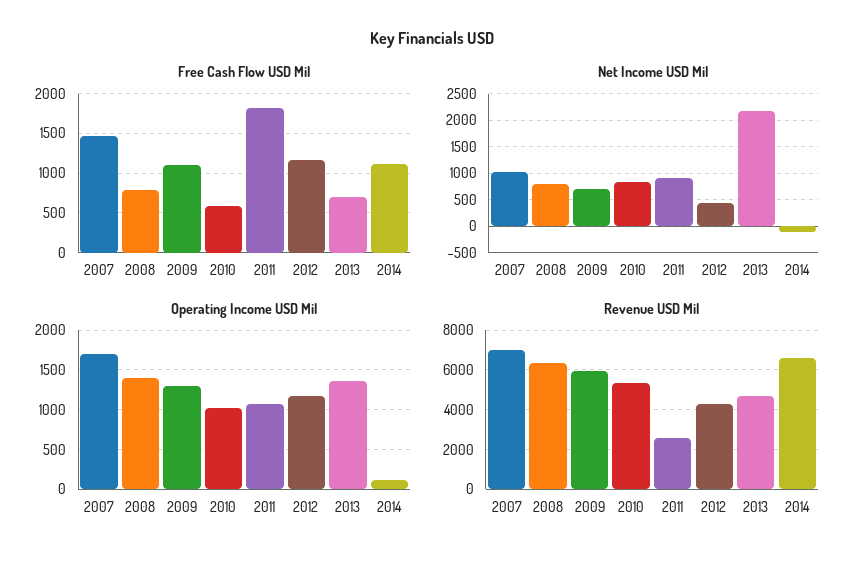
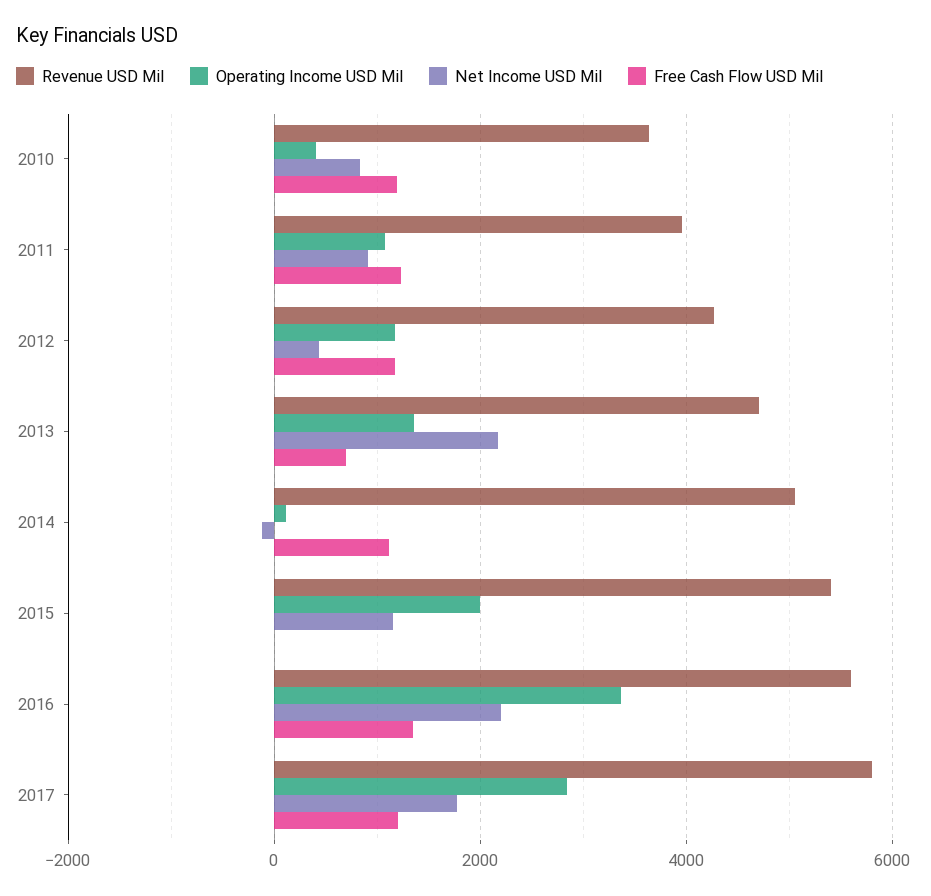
Free Cash Flow USD Mil, 2007: 1500 -> none
Free Cash Flow USD Mil, 2008: 800 -> none
Free Cash Flow USD Mil, 2009: 1100 -> none
Free Cash Flow USD Mil, 2010: 600 -> 1200
Free Cash Flow USD Mil, 2011: 1800 -> 1200
Net Income USD Mil, 2007: 1000 -> none
Net Income USD Mil, 2008: 750 -> none
Net Income USD Mil, 2009: 750 -> none
Operating Income USD Mil, 2007: 1700 -> none
Operating Income USD Mil, 2008: 1400 -> none
Operating Income USD Mil, 2009: 1300 -> none
Operating Income USD Mil, 2010: 1000 -> 400
Revenue USD Mil, 2007: 7000 -> none
Revenue USD Mil, 2008: 6500 -> none
Revenue USD Mil, 2009: 6000 -> none
Revenue USD Mil, 2010: 5500 -> 3600
Revenue USD Mil, 2011: 2500 -> 4000
Revenue USD Mil, 2014: 6500 -> 5000
Revenue USD Mil, 2015: none -> 5400
Operating Income USD Mil, 2015: none -> 2000
Net Income USD Mil, 2015: none -> 1200
Free Cash Flow USD Mil, 2015: none -> 0
Revenue USD Mil, 2016: none -> 5600
Operating Income USD Mil, 2016: none -> 3400
Net Income USD Mil, 2016: none -> 2200
Free Cash Flow USD Mil, 2016: none -> 1400
Revenue USD Mil, 2017: none -> 5800
Operating Income USD Mil, 2017: none -> 2800
Net Income USD Mil, 2017: none -> 1800
Free Cash Flow USD Mil, 2017: none -> 1200

